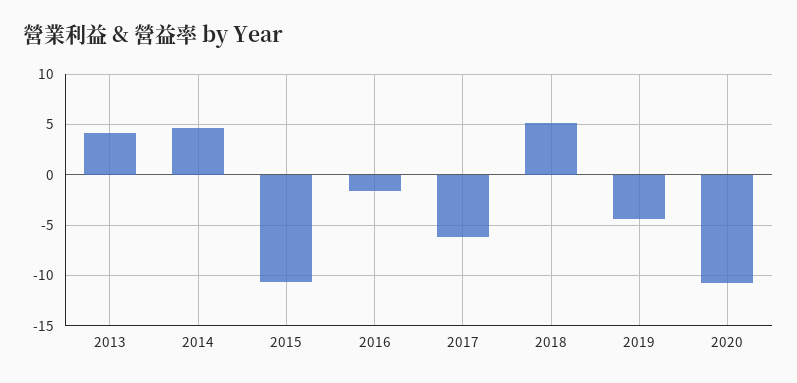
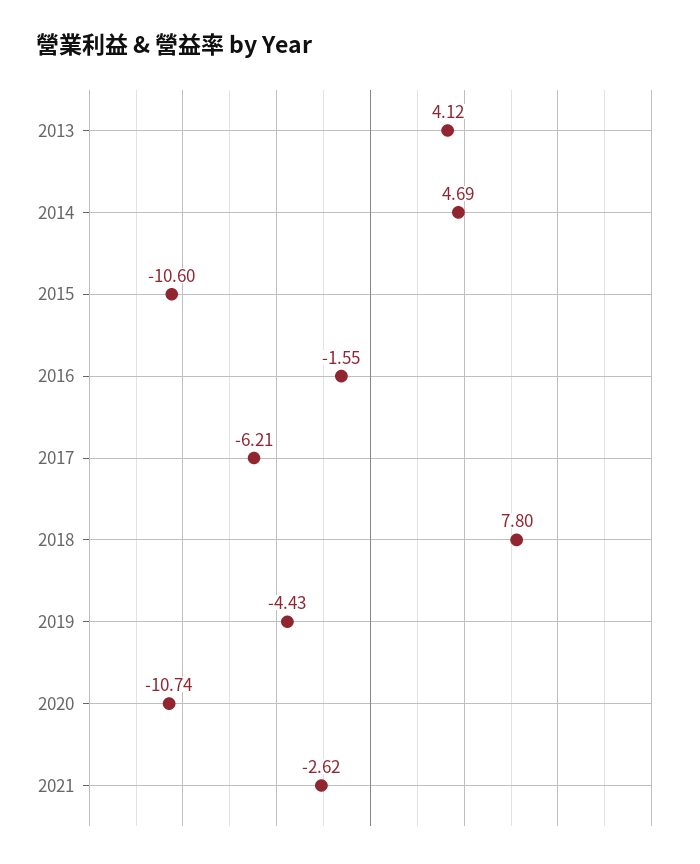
2018: 5 -> 7.8
2021: none -> -2.62

